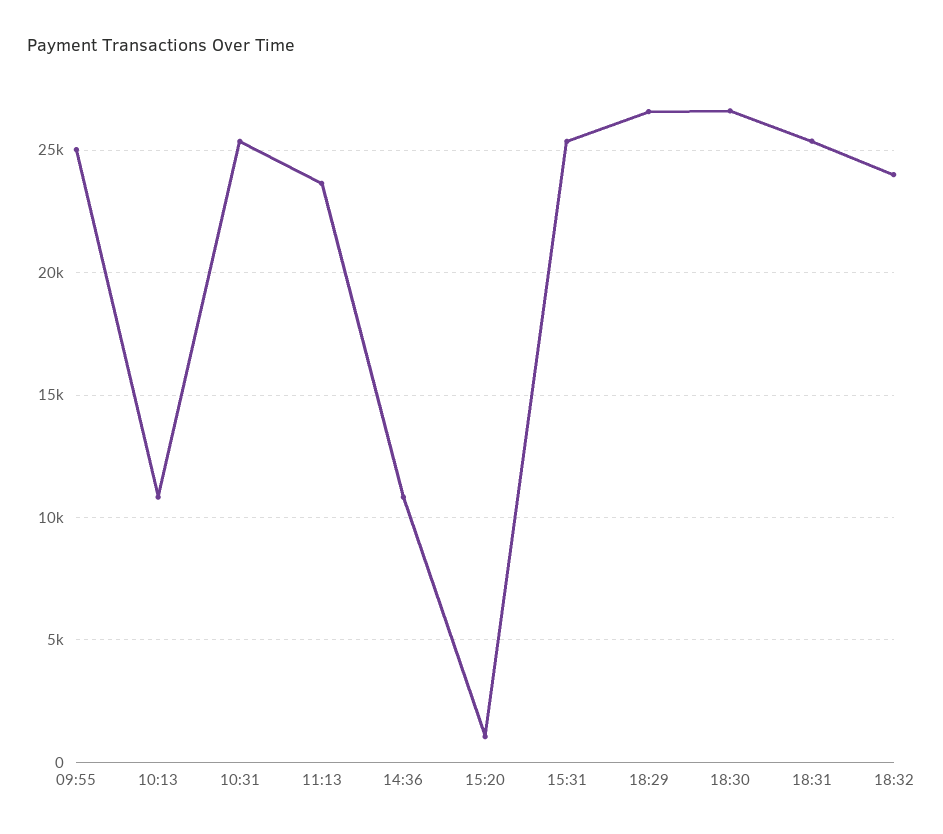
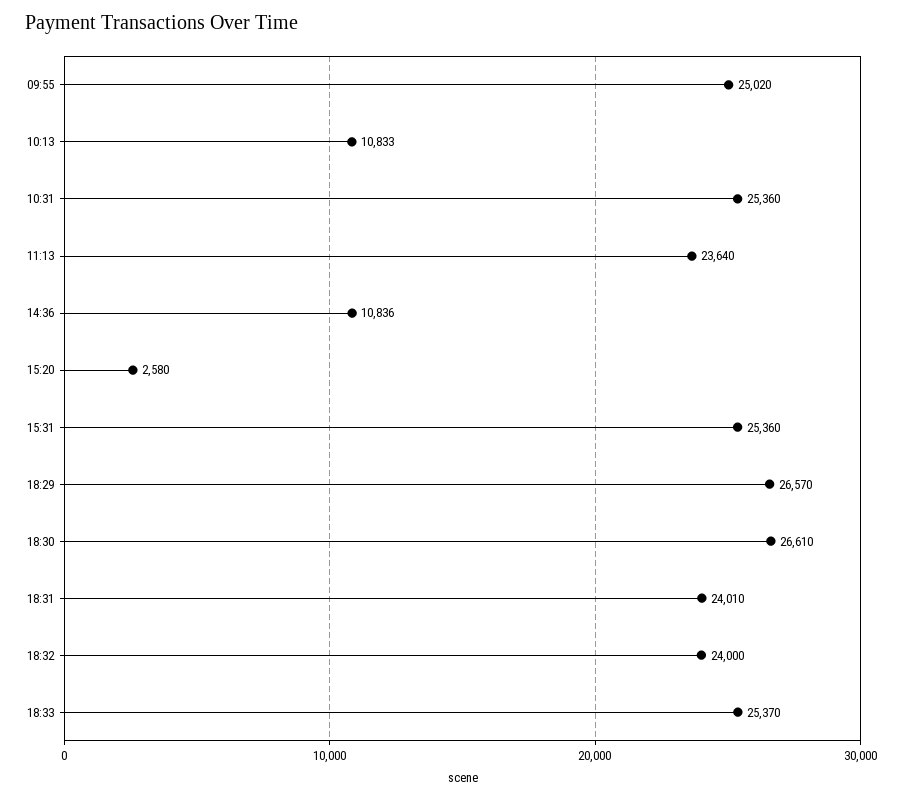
15:20: 1000 -> 2580
18:31: 25500 -> 24010
18:33: none -> 25370

